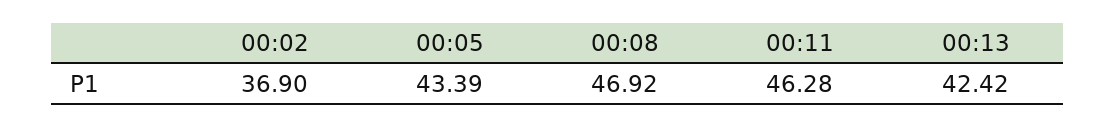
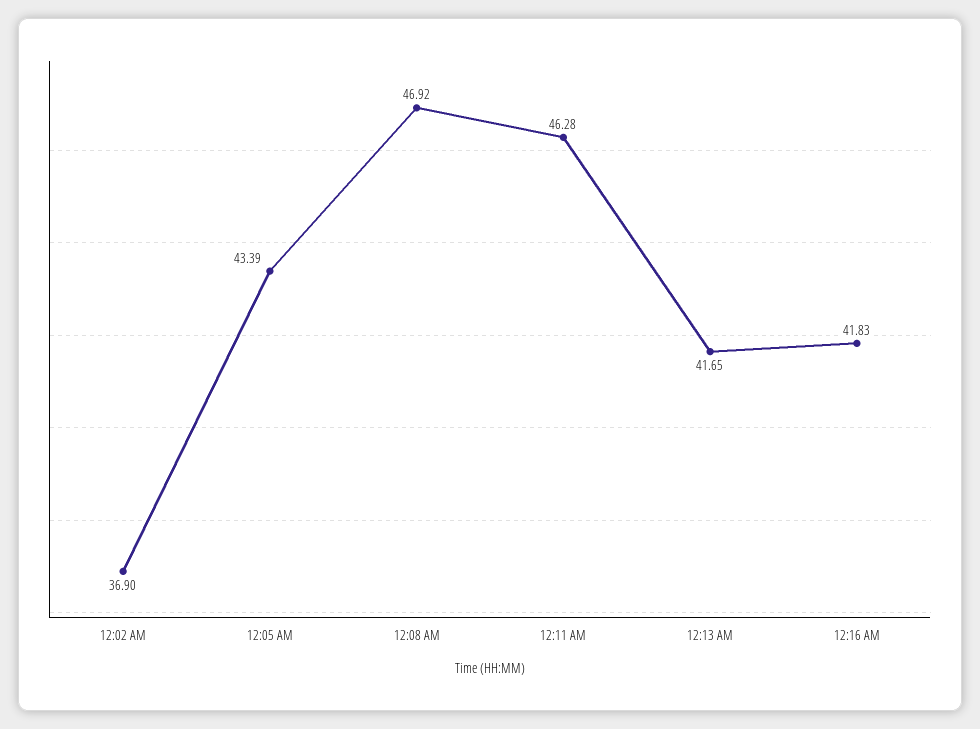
00:13: 42.42 -> 41.65
12:16 AM: none -> 41.83

